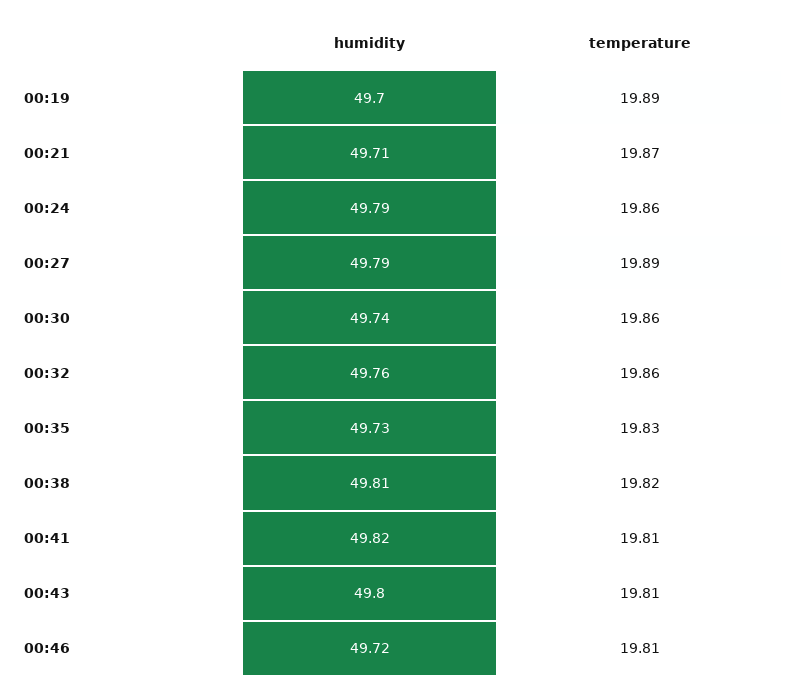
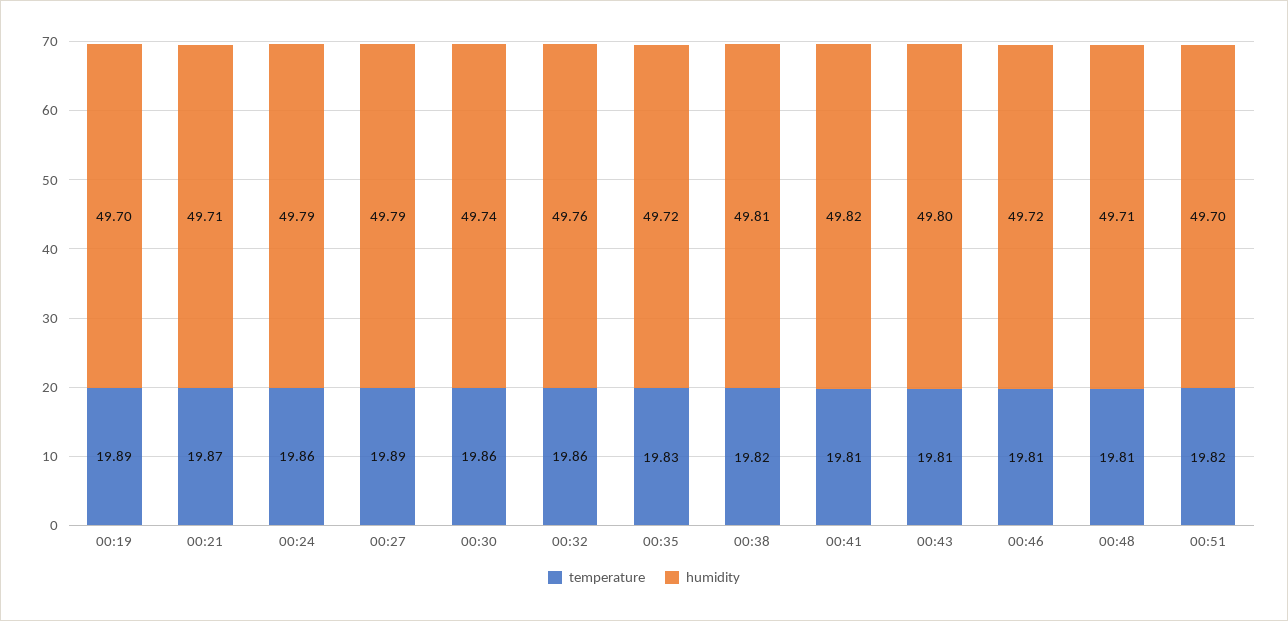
humidity, 00:35: 49.73 -> 49.72
temperature, 00:48: none -> 19.81
humidity, 00:48: none -> 49.71
temperature, 00:51: none -> 19.82
humidity, 00:51: none -> 49.7

